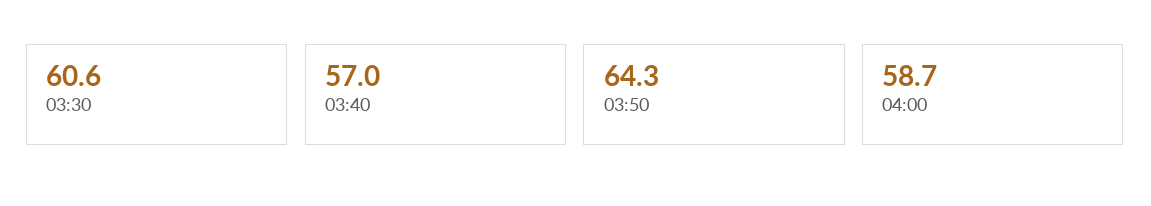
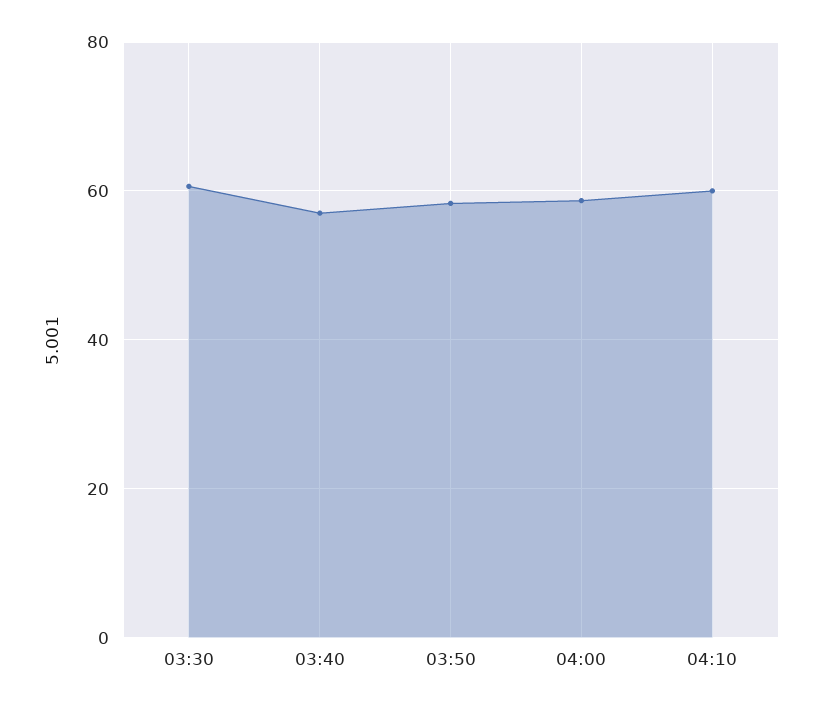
03:50: 64.3 -> 58
04:10: none -> 60

